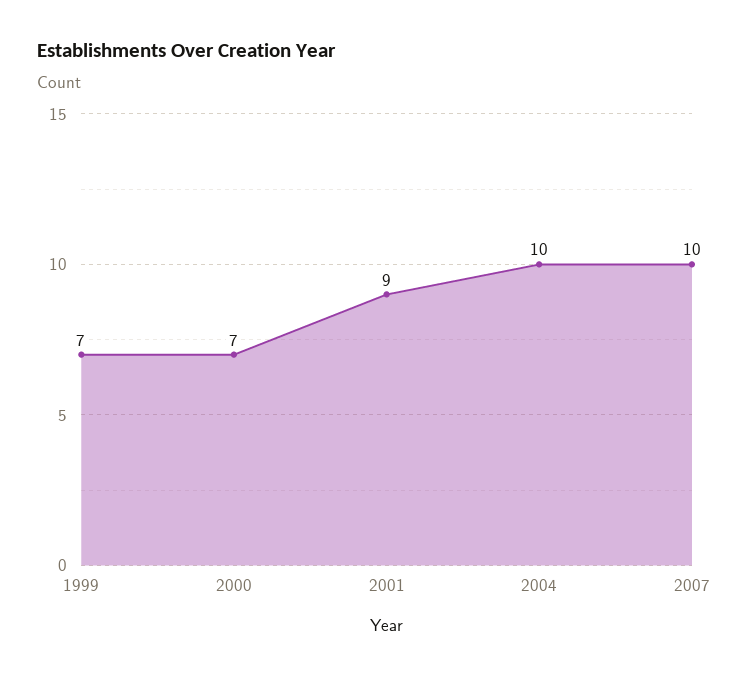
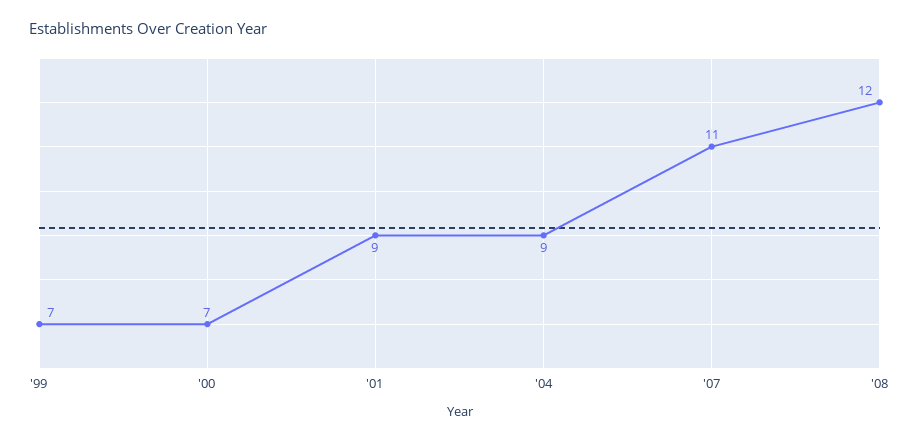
2004: 10 -> 9
2007: 10 -> 11
'08: none -> 12

